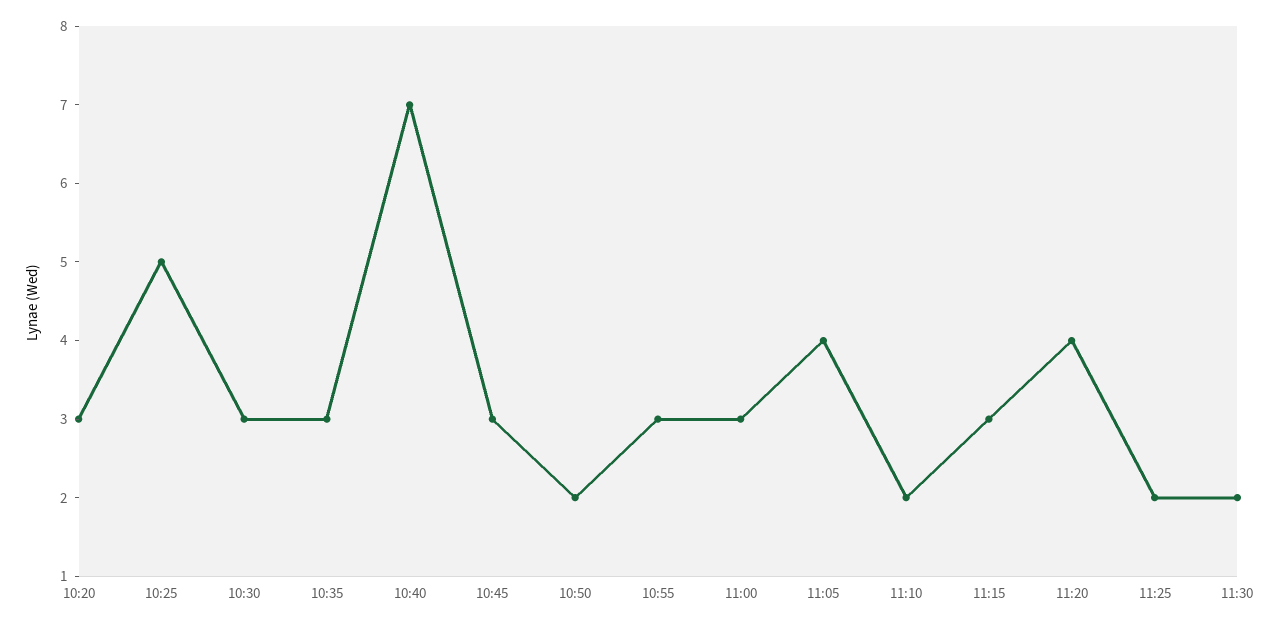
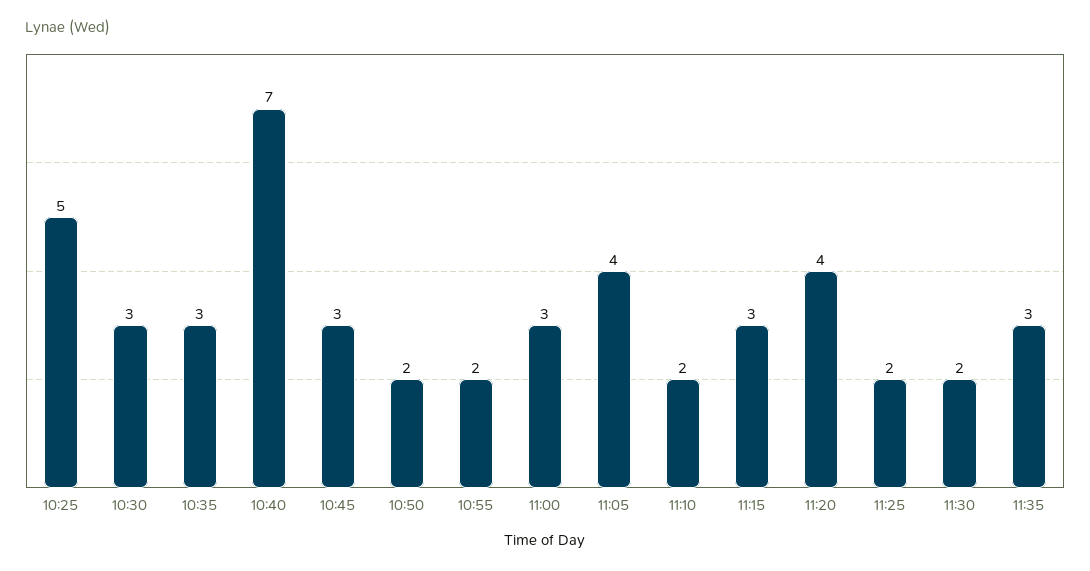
10:20: 3 -> none
10:55: 3 -> 2
11:35: none -> 3

